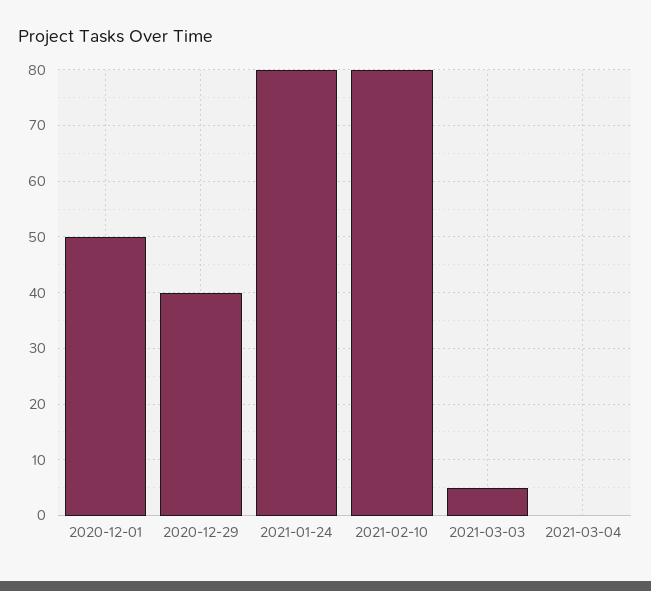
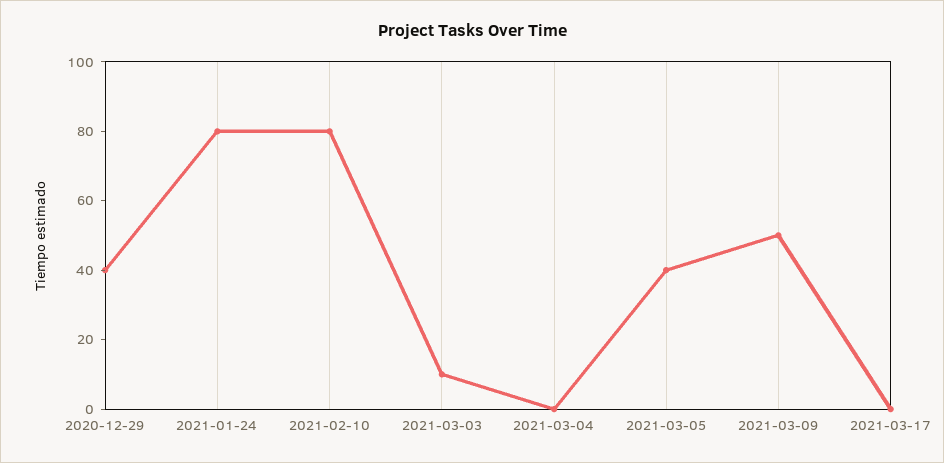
2020-12-01: 50 -> none
2021-03-03: 5 -> 10
2021-03-05: none -> 40
2021-03-09: none -> 50
2021-03-17: none -> 0

